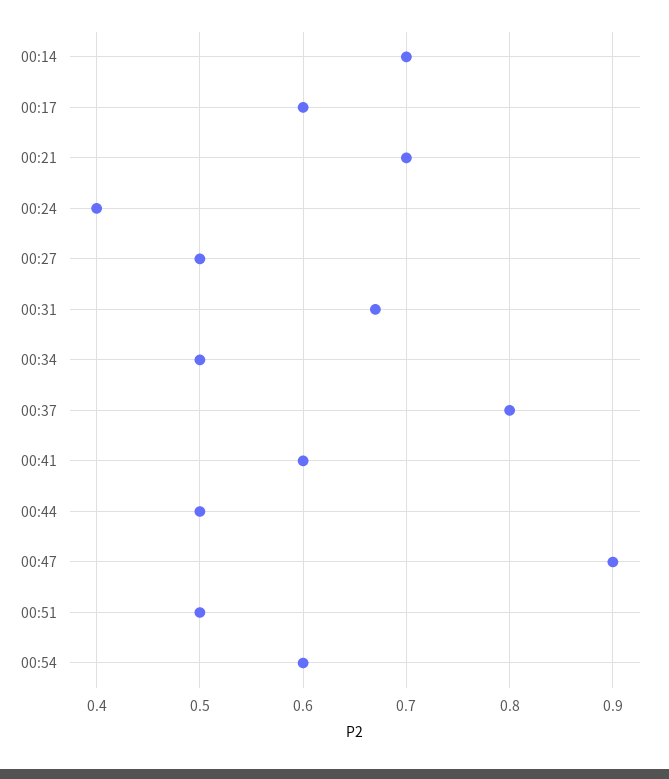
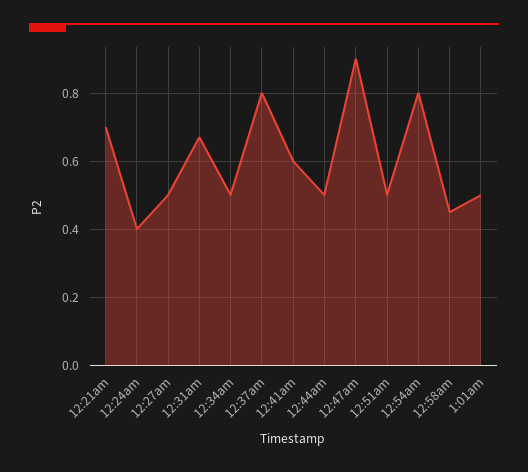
00:14: 0.7 -> none
00:17: 0.6 -> none
00:54: 0.6 -> 0.8
12:58am: none -> 0.45
1:01am: none -> 0.5

